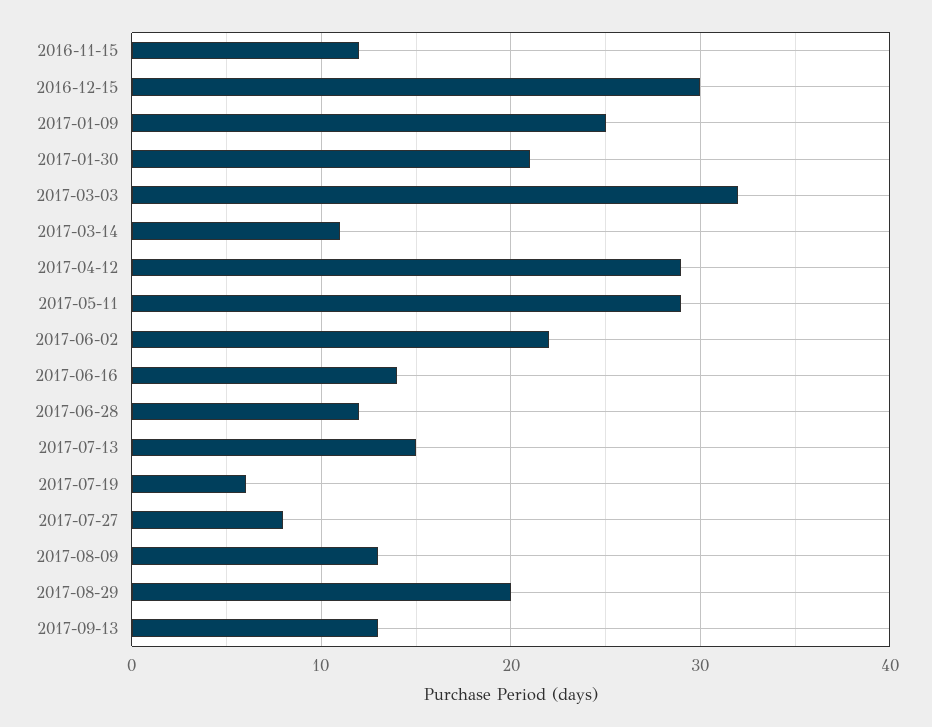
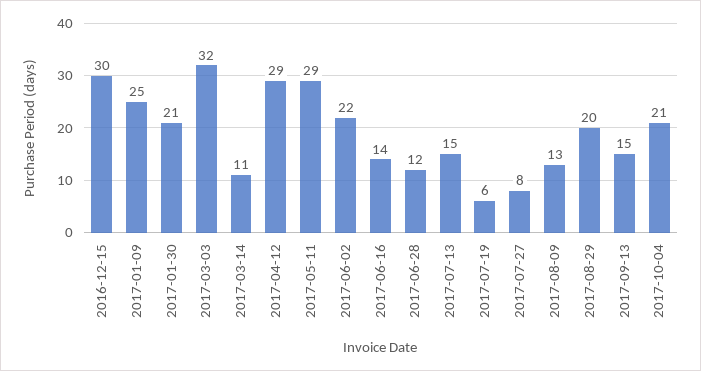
2016-11-15: 12 -> none
2017-09-13: 13 -> 15
2017-10-04: none -> 21

